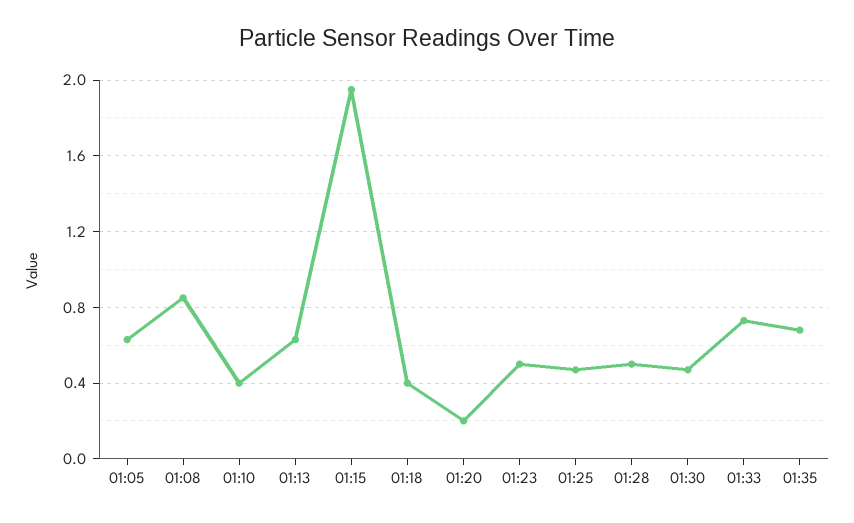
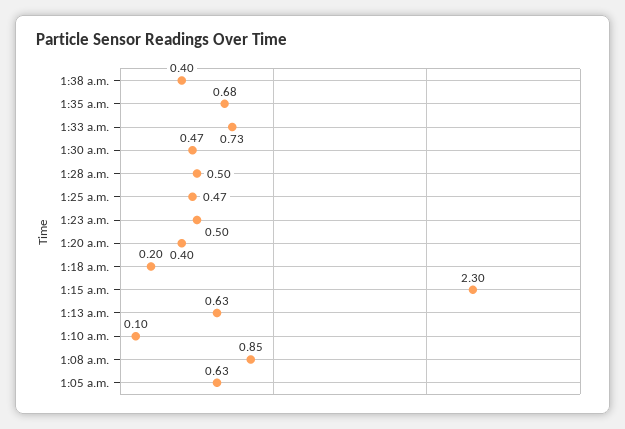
01:10: 0.4 -> 0.1
01:15: 1.95 -> 2.3
01:18: 0.4 -> 0.2
01:20: 0.2 -> 0.4
1:38 a.m.: none -> 0.4

